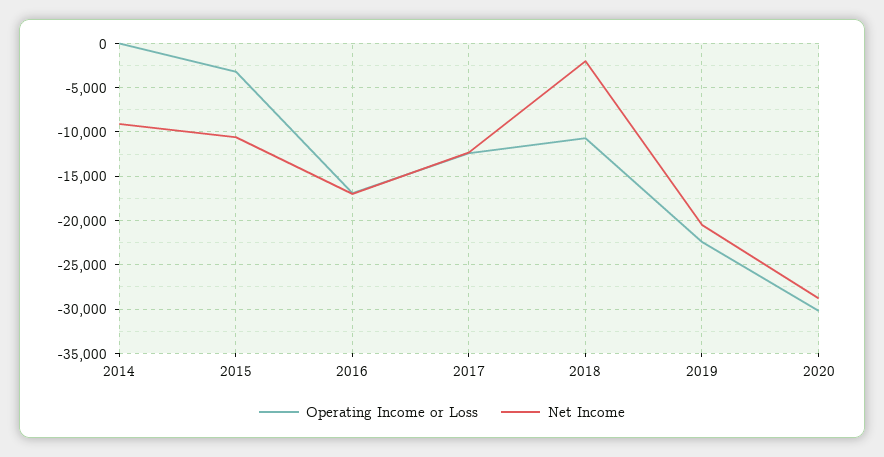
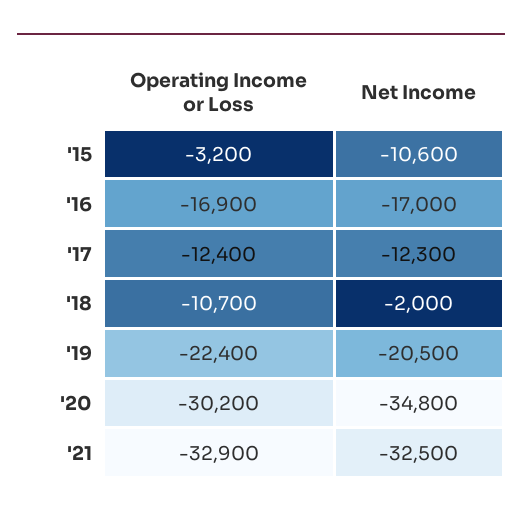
Operating Income or Loss, 2014: 0 -> none
Net Income, 2014: -9000 -> none
Net Income, 2020: -29000 -> -34800
Operating Income or Loss, '21: none -> -32900
Net Income, '21: none -> -32500

